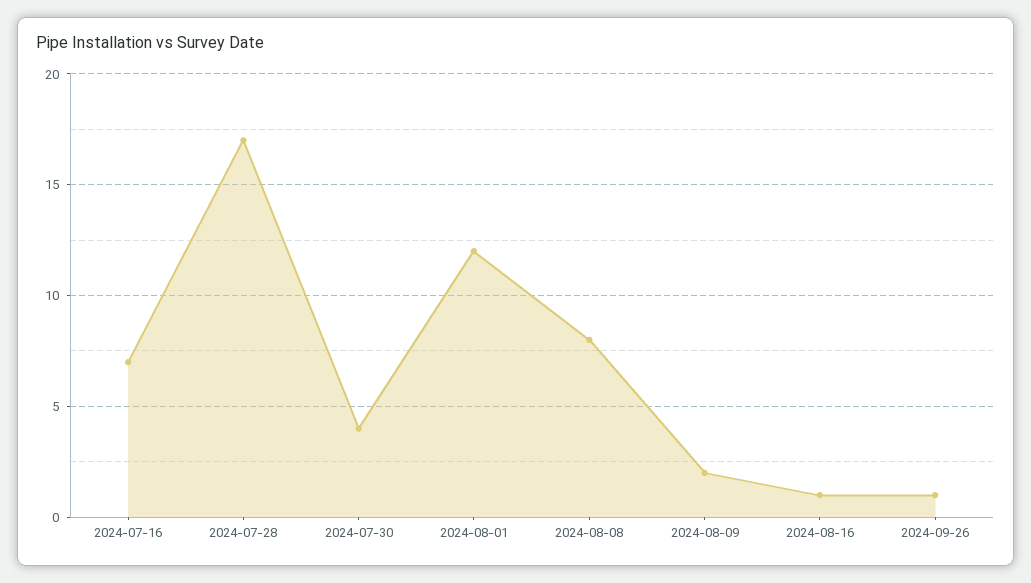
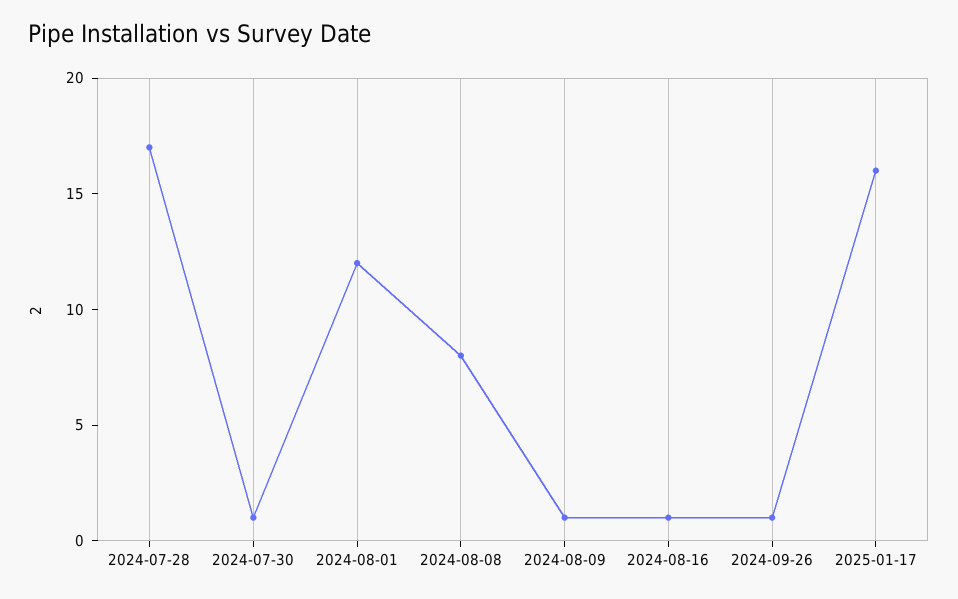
2024-07-16: 7 -> none
2024-07-30: 4 -> 1
2024-08-09: 2 -> 1
2025-01-17: none -> 16

